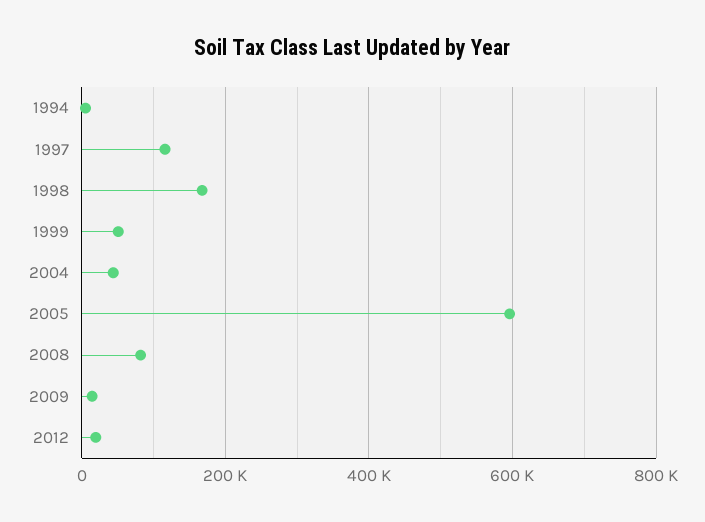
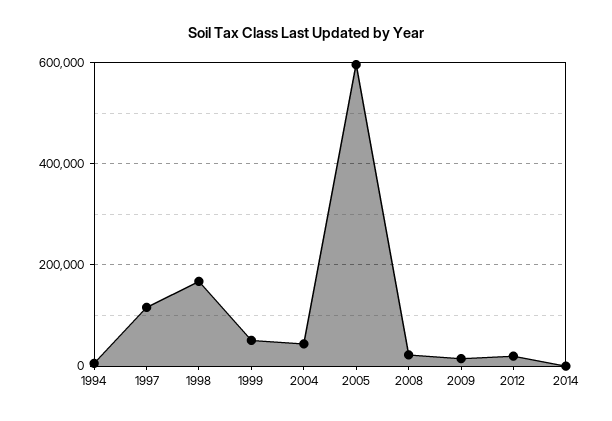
2008: 80000 -> 20000
2014: none -> 0

